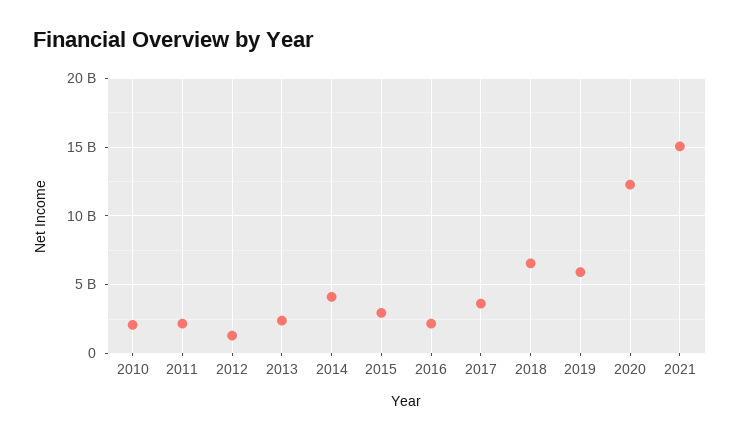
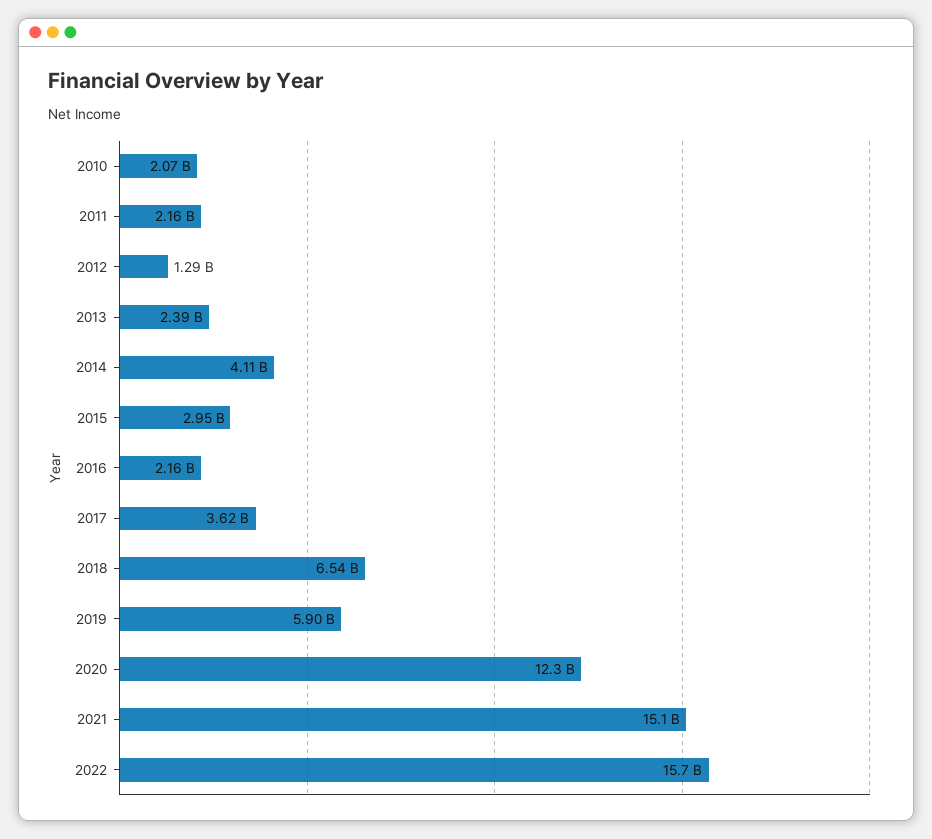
2022: none -> 15700000000

